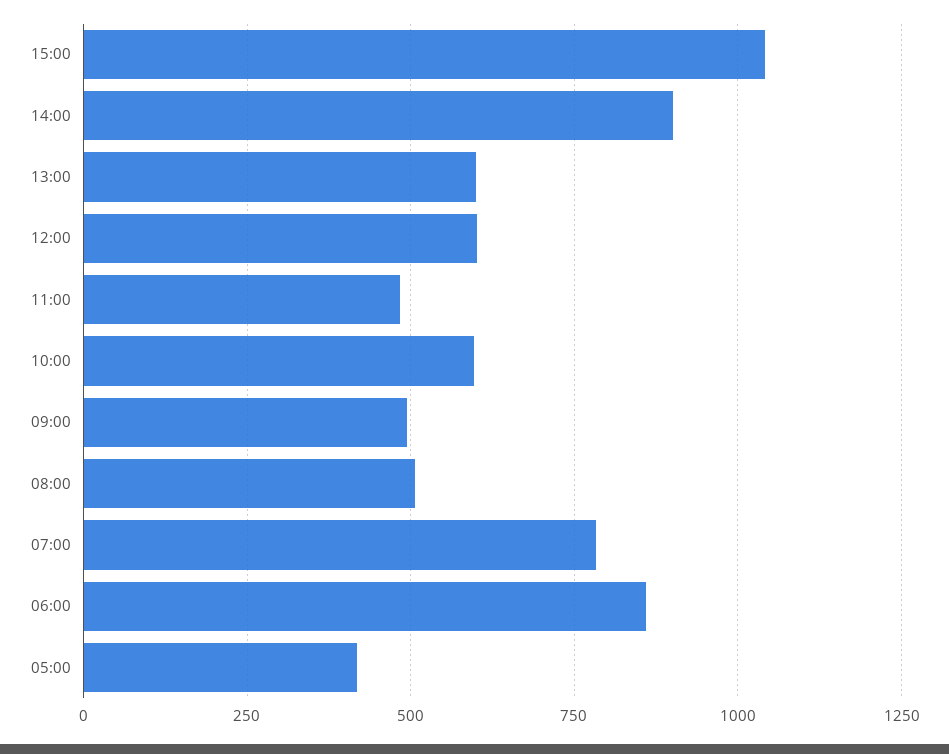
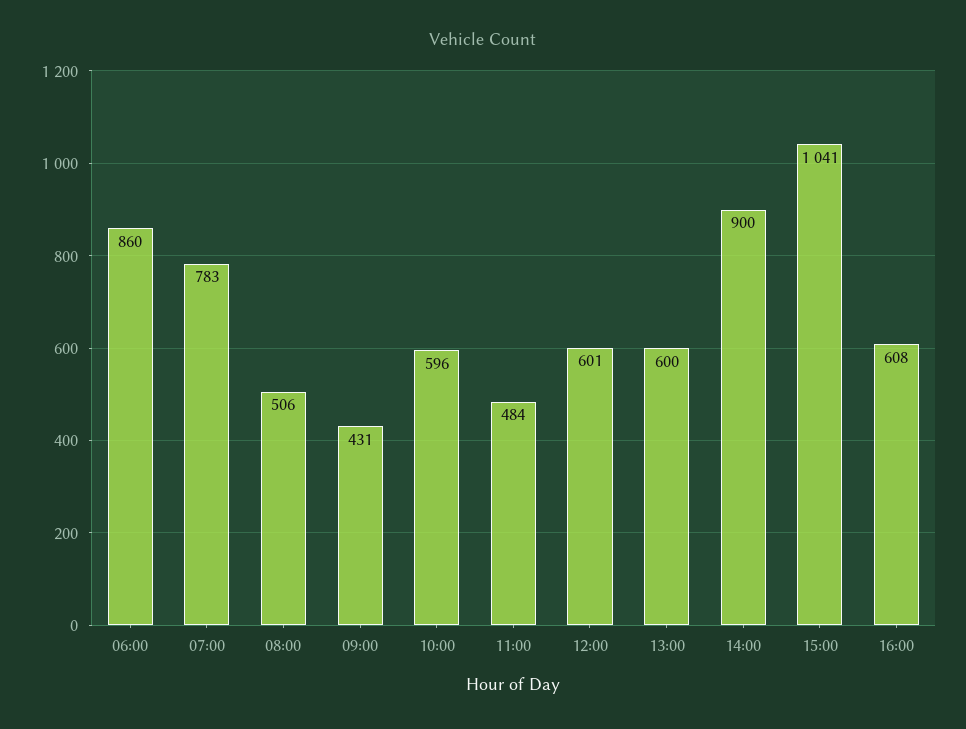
09:00: 500 -> 431
05:00: 425 -> none
16:00: none -> 608

